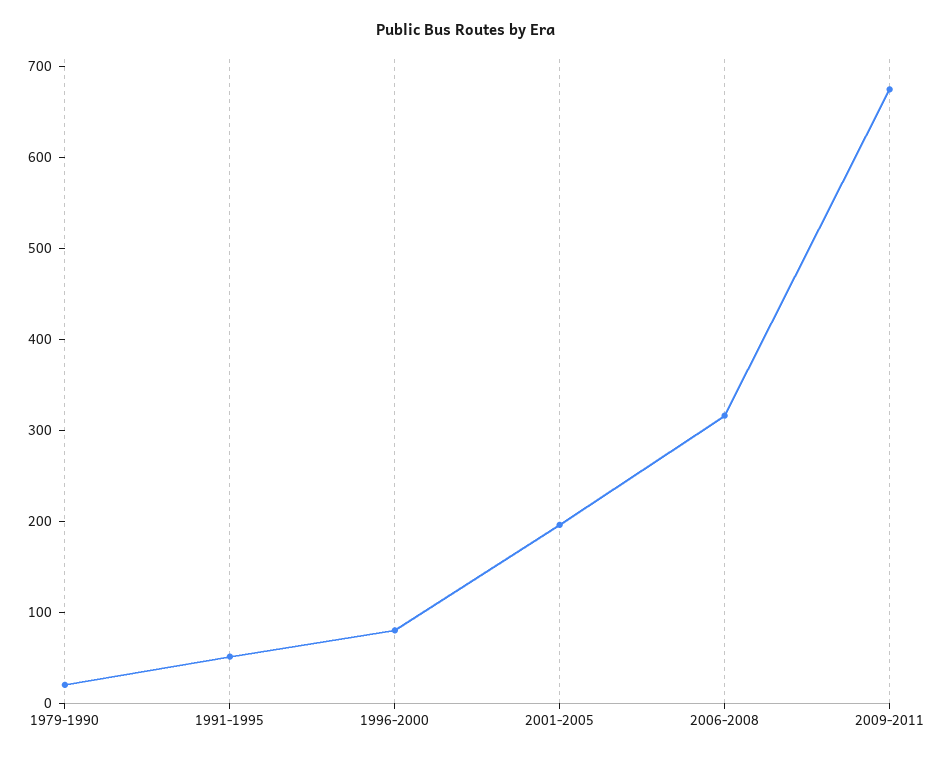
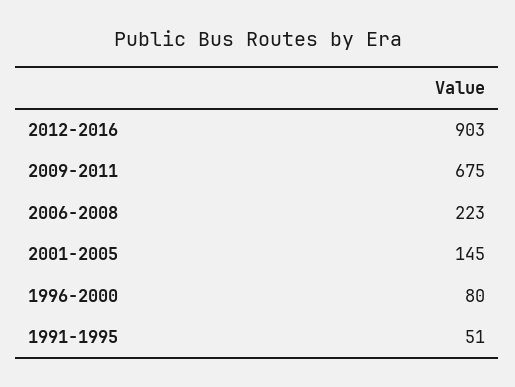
1979-1990: 20 -> none
2001-2005: 200 -> 145
2006-2008: 320 -> 223
2012-2016: none -> 903

